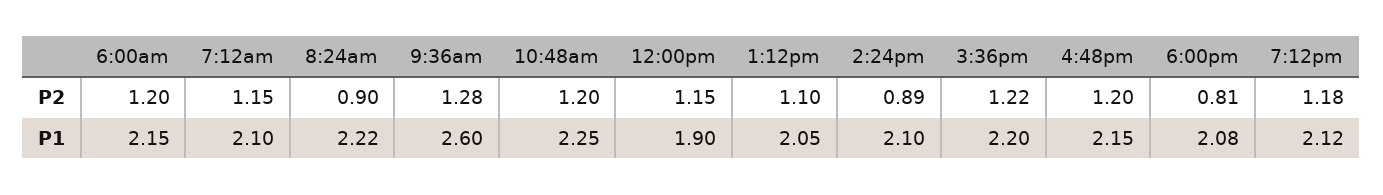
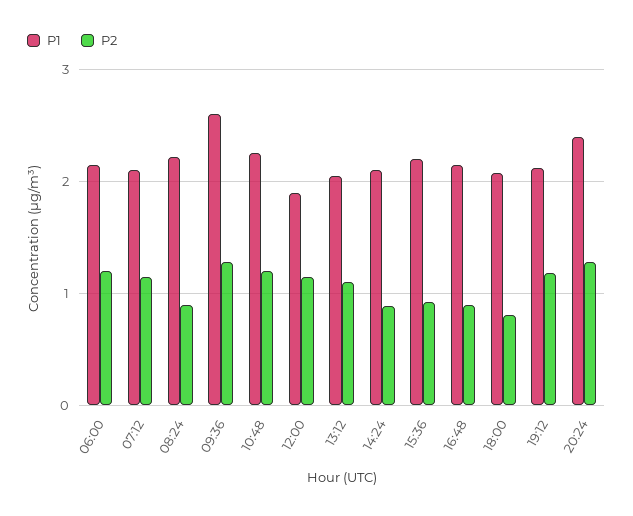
P2, 3:36pm: 1.22 -> 0.9
P2, 4:48pm: 1.2 -> 0.9
P1, 20:24: none -> 2.4
P2, 20:24: none -> 1.3

